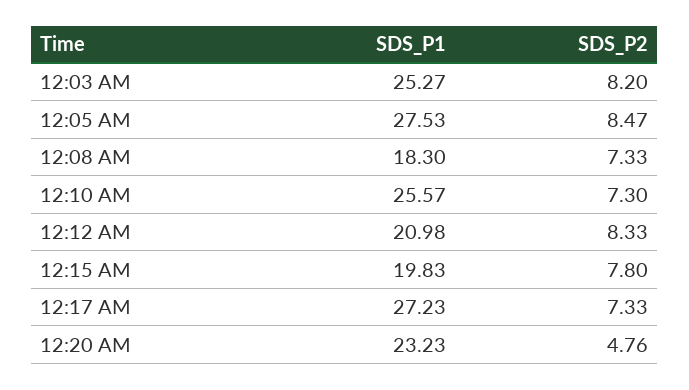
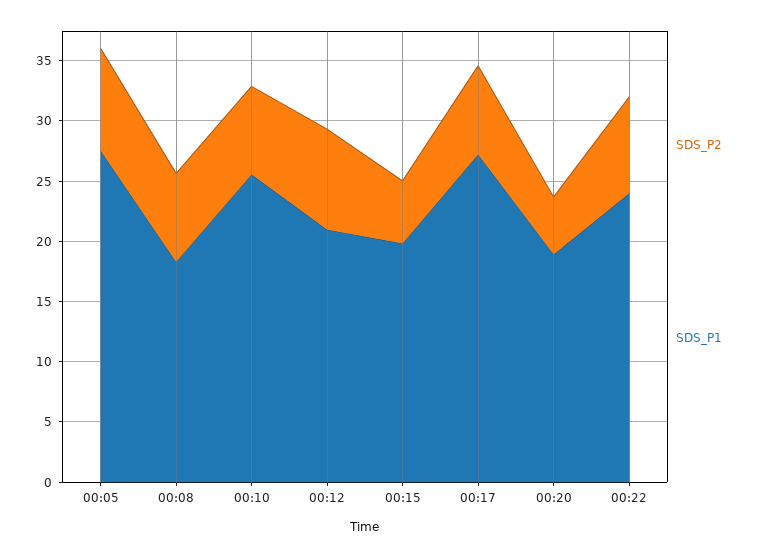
SDS_P1, 12:03 AM: 25.27 -> none
SDS_P2, 12:03 AM: 8.2 -> none
SDS_P2, 12:15 AM: 7.8 -> 5
SDS_P1, 12:20 AM: 23.23 -> 19
SDS_P2, 00:22: none -> 8
SDS_P1, 00:22: none -> 24

